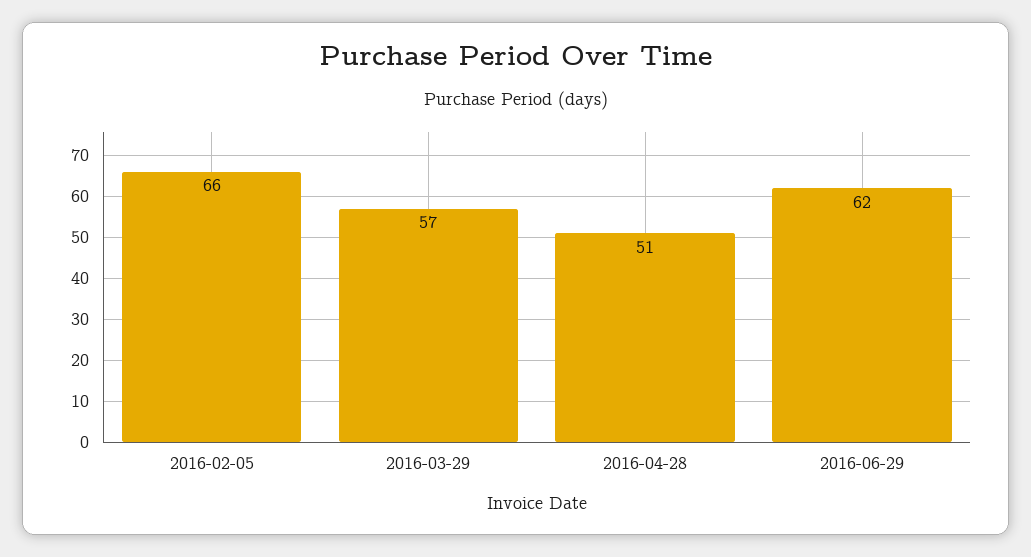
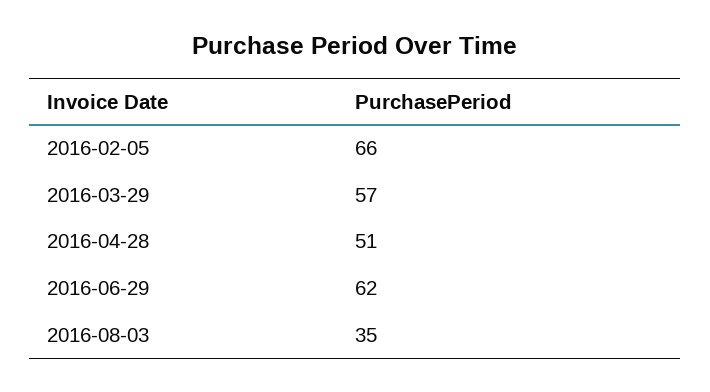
2016-08-03: none -> 35

